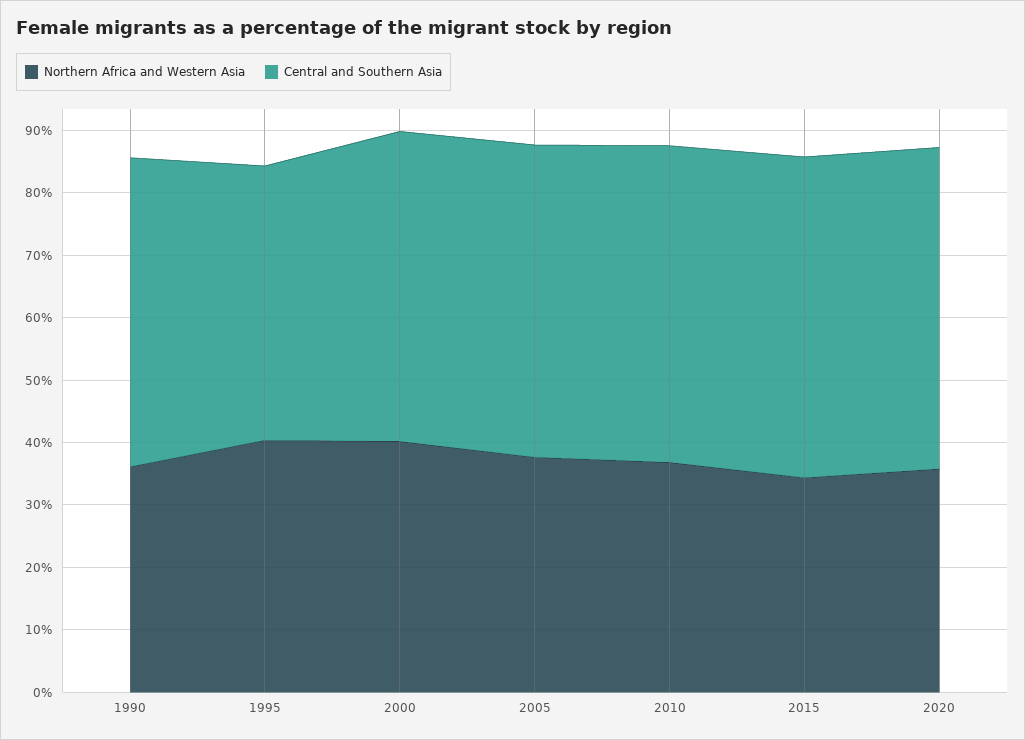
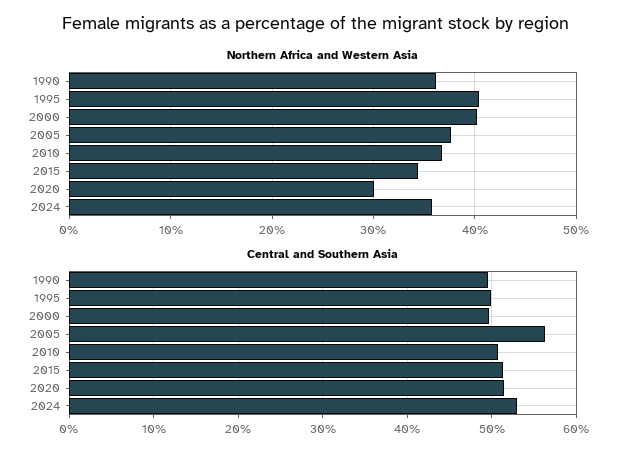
Central and Southern Asia, 1995: 44 -> 50
Central and Southern Asia, 2005: 50 -> 56
Northern Africa and Western Asia, 2020: 36 -> 30
Northern Africa and Western Asia, 2024: none -> 36
Central and Southern Asia, 2024: none -> 53

